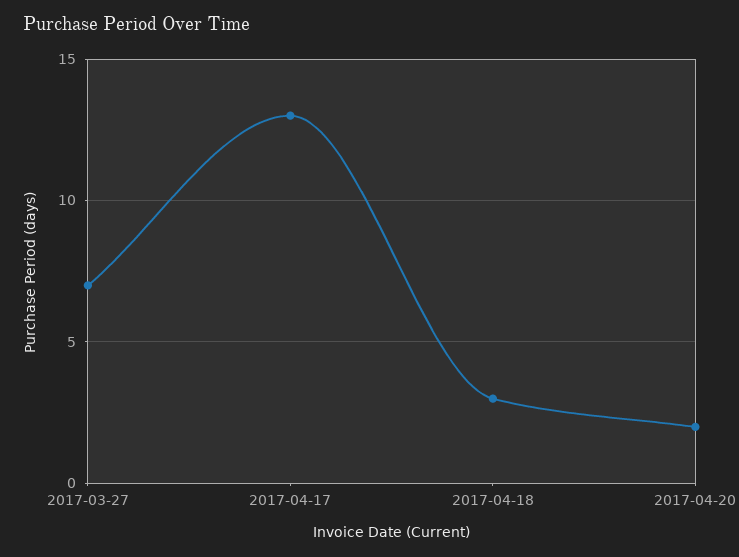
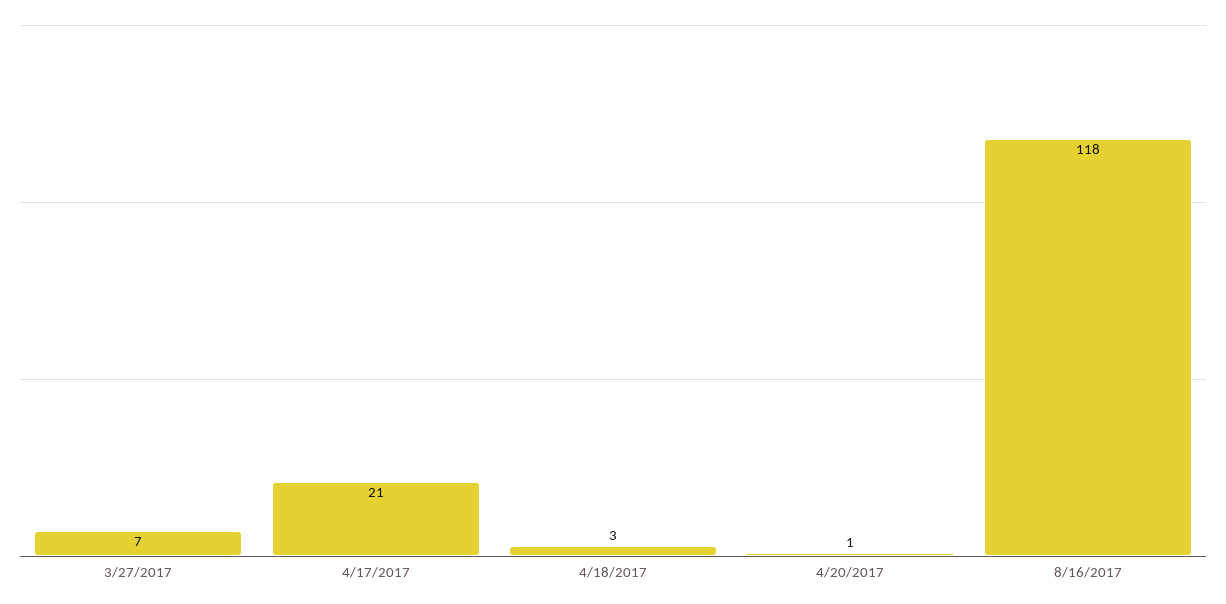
2017-04-17: 13 -> 21
2017-04-20: 2 -> 1
8/16/2017: none -> 118

